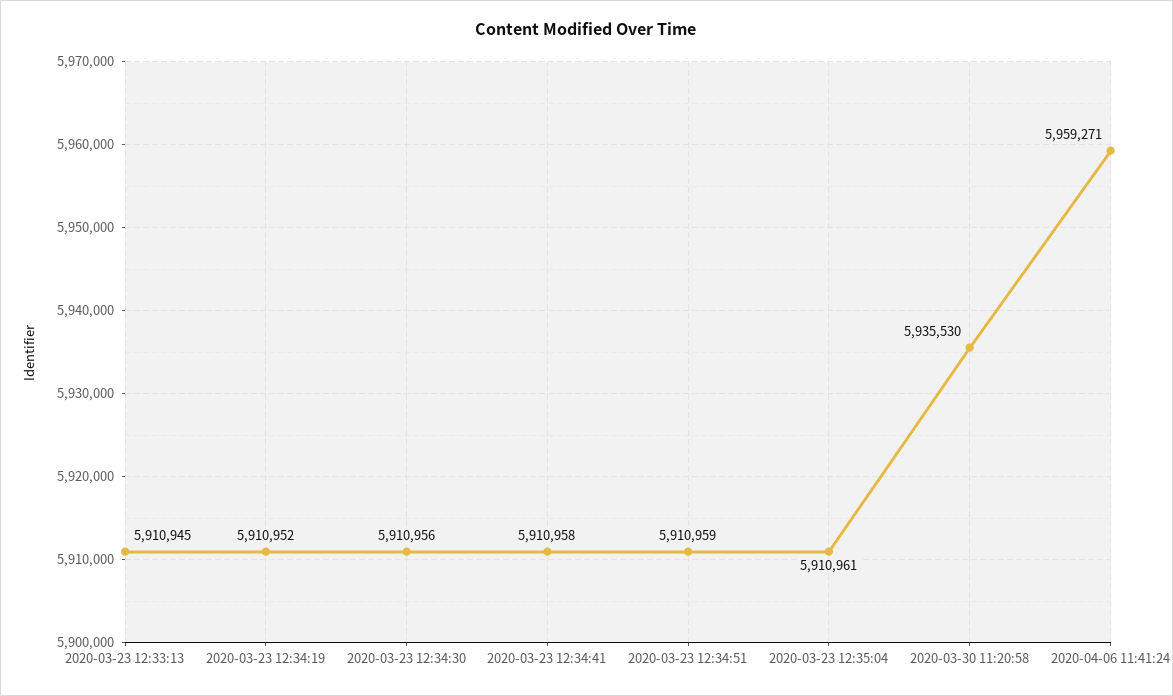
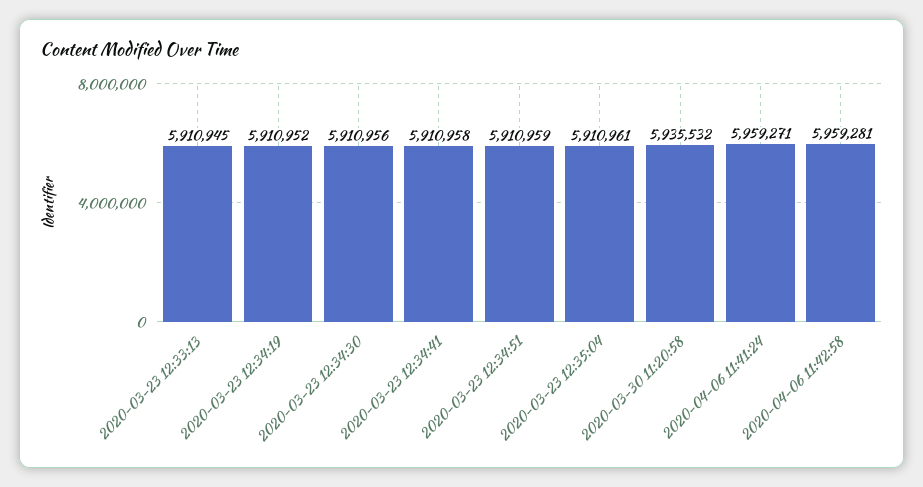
2020-03-30 11:20:58: 5935530 -> 5935532
2020-04-06 11:42:58: none -> 5959281

